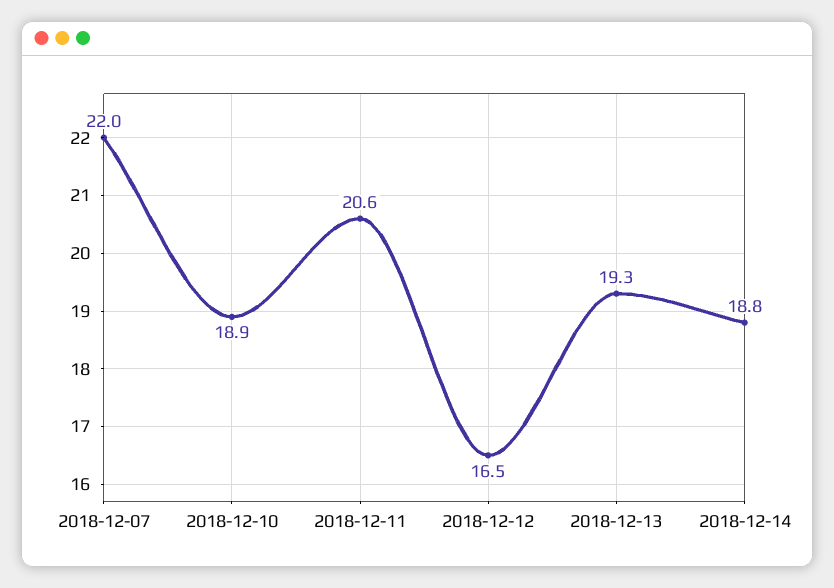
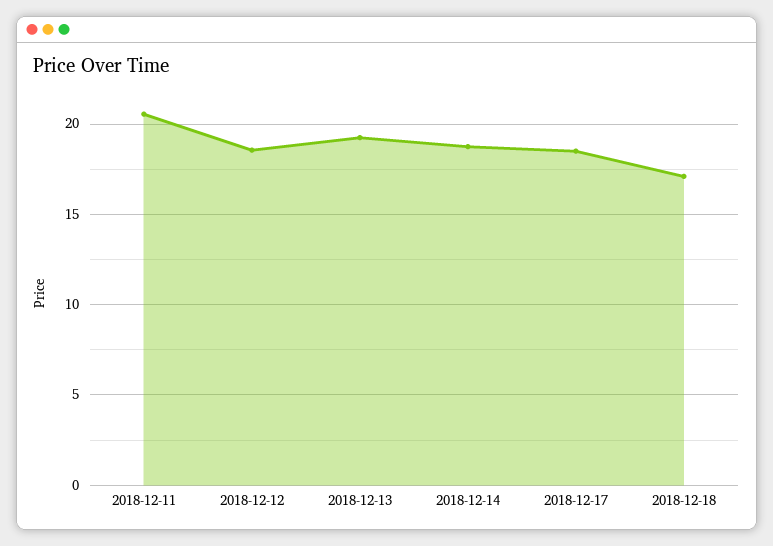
2018-12-07: 22 -> none
2018-12-10: 18.9 -> none
2018-12-12: 16.5 -> 18.5
2018-12-17: none -> 18.5
2018-12-18: none -> 17

